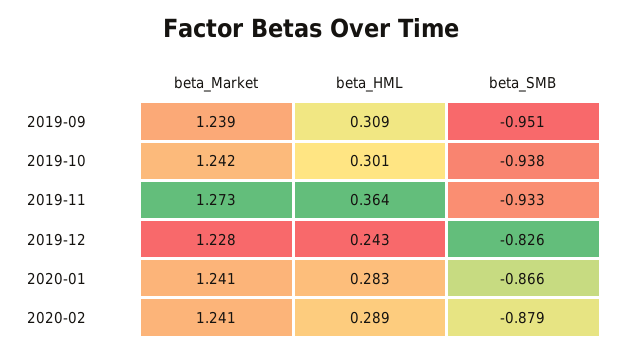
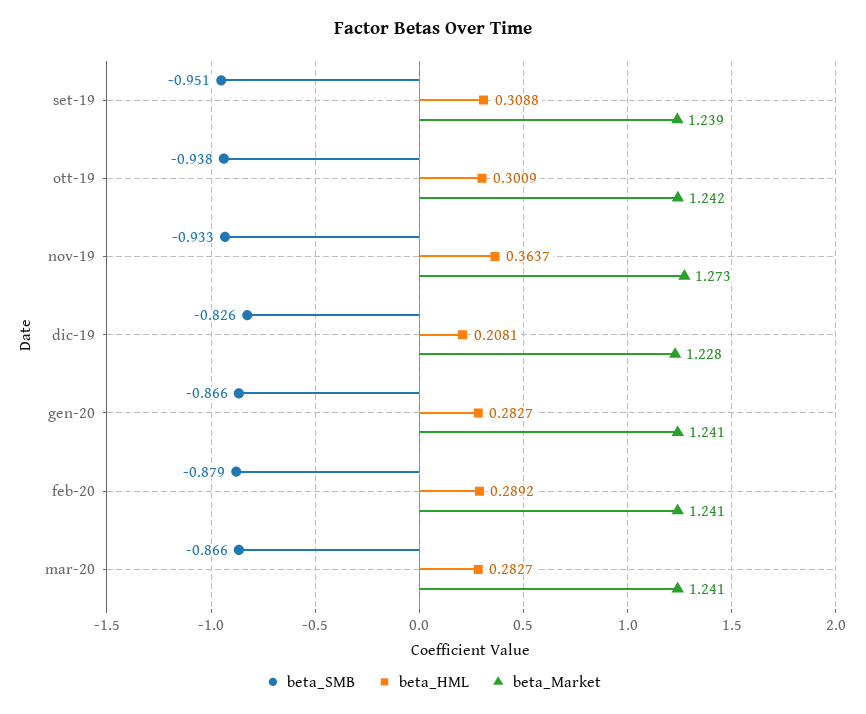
beta_HML, 2019-12: 0.243 -> 0.2081
beta_SMB, mar-20: none -> -0.866
beta_HML, mar-20: none -> 0.2827
beta_Market, mar-20: none -> 1.241

